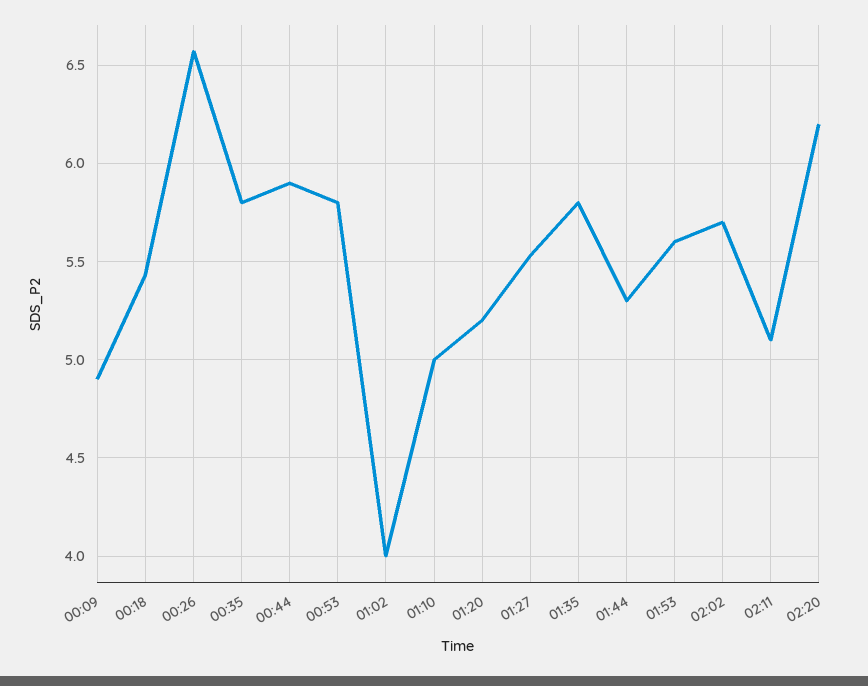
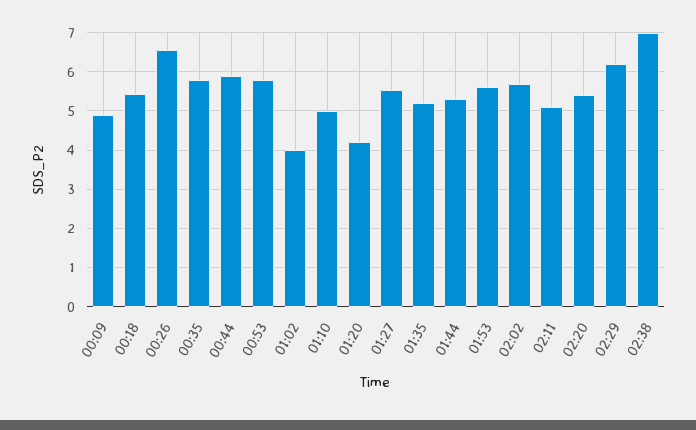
01:20: 5.2 -> 4.2
01:35: 5.8 -> 5.2
02:20: 6.2 -> 5.4
02:29: none -> 6.2
02:38: none -> 7

